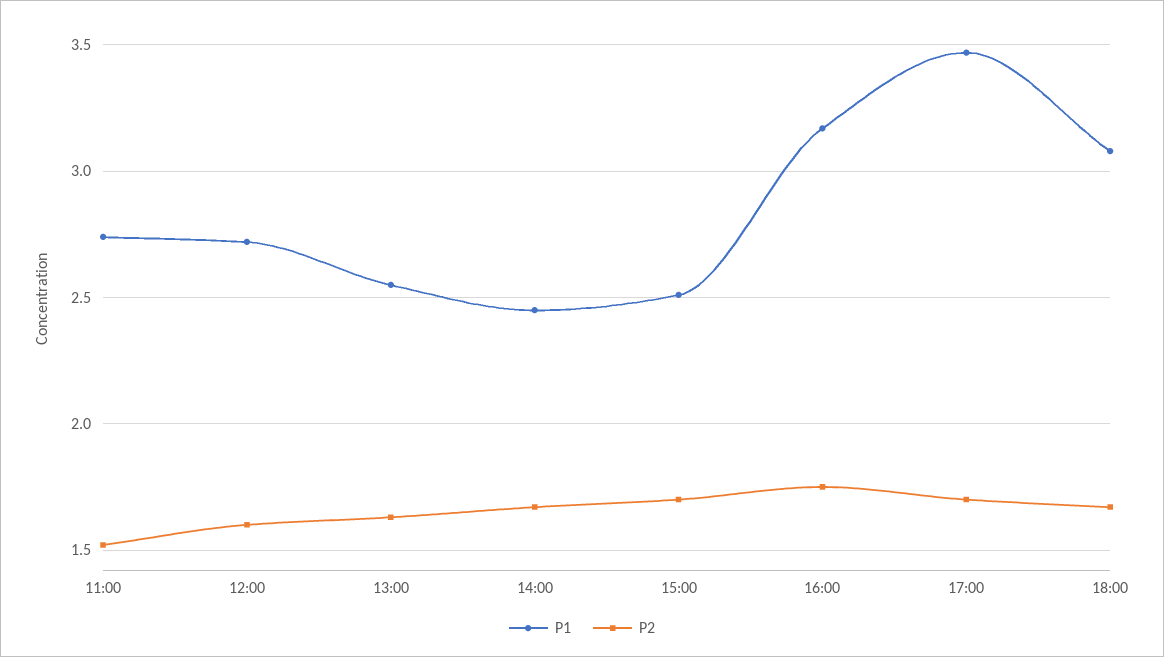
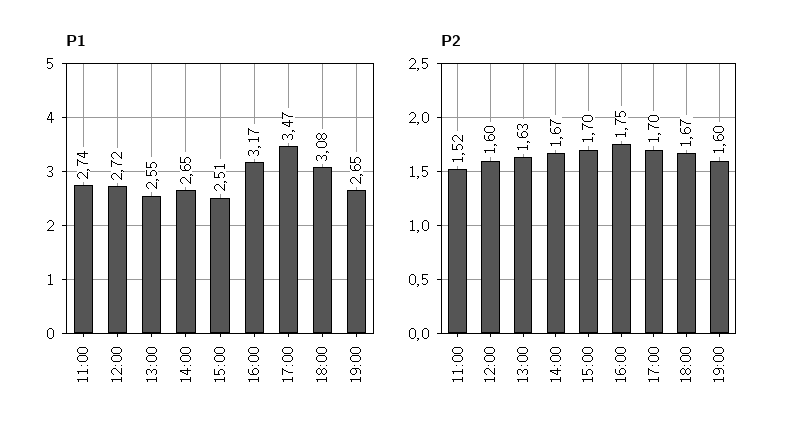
P1, 14:00: 2.45 -> 2.65
P1, 19:00: none -> 2.65
P2, 19:00: none -> 1.6

